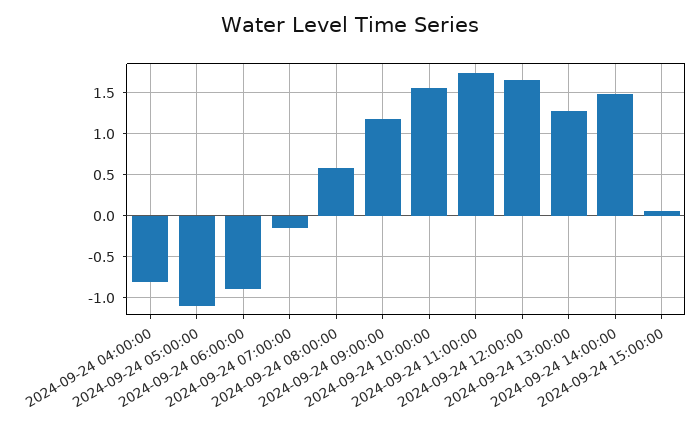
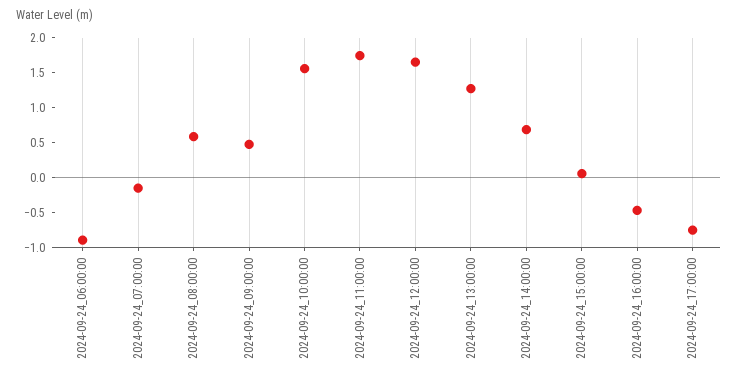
2024-09-24 04:00:00: -0.8 -> none
2024-09-24 05:00:00: -1.1 -> none
2024-09-24 09:00:00: 1.2 -> 0.5
2024-09-24 14:00:00: 1.5 -> 0.75
2024-09-24_16:00:00: none -> -0.5
2024-09-24_17:00:00: none -> -0.75

